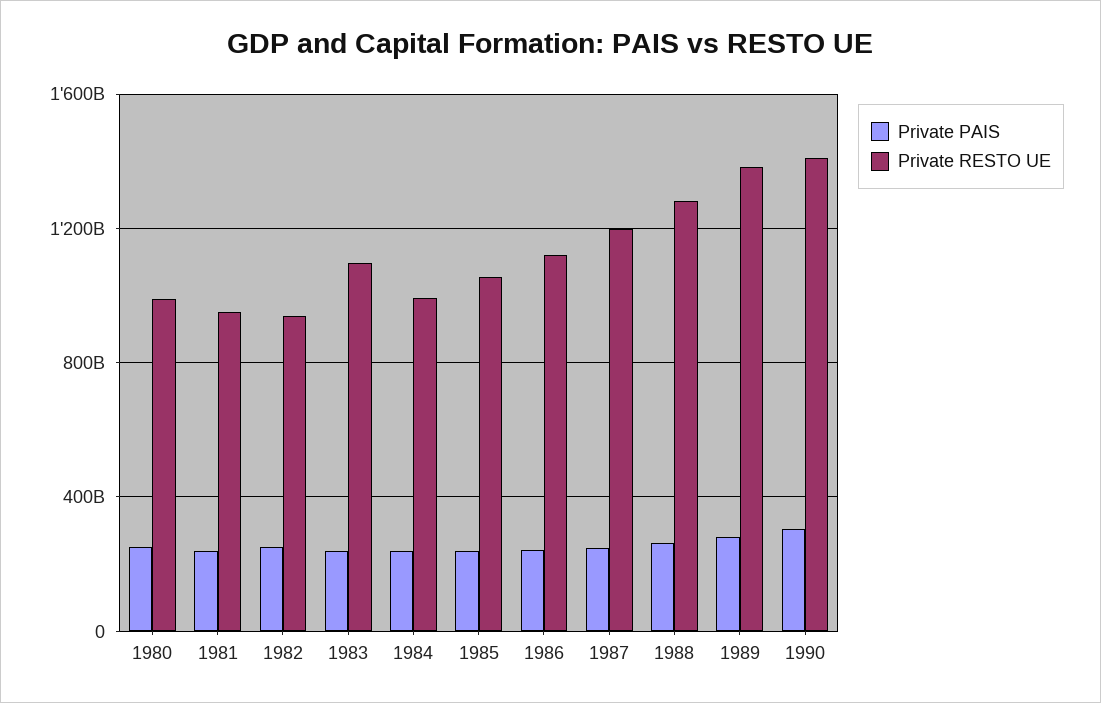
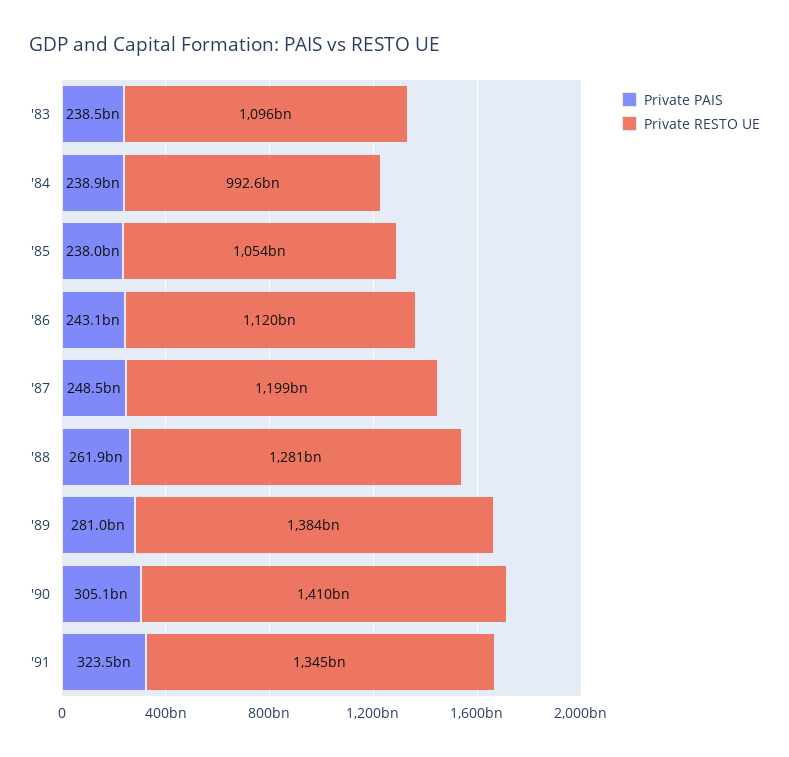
Private PAIS, 1980: 250000000000 -> none
Private RESTO UE, 1980: 1000000000000 -> none
Private PAIS, 1981: 250000000000 -> none
Private RESTO UE, 1981: 950000000000 -> none
Private PAIS, 1982: 250000000000 -> none
Private RESTO UE, 1982: 950000000000 -> none
Private PAIS, '91: none -> 323500000000
Private RESTO UE, '91: none -> 1345000000000

